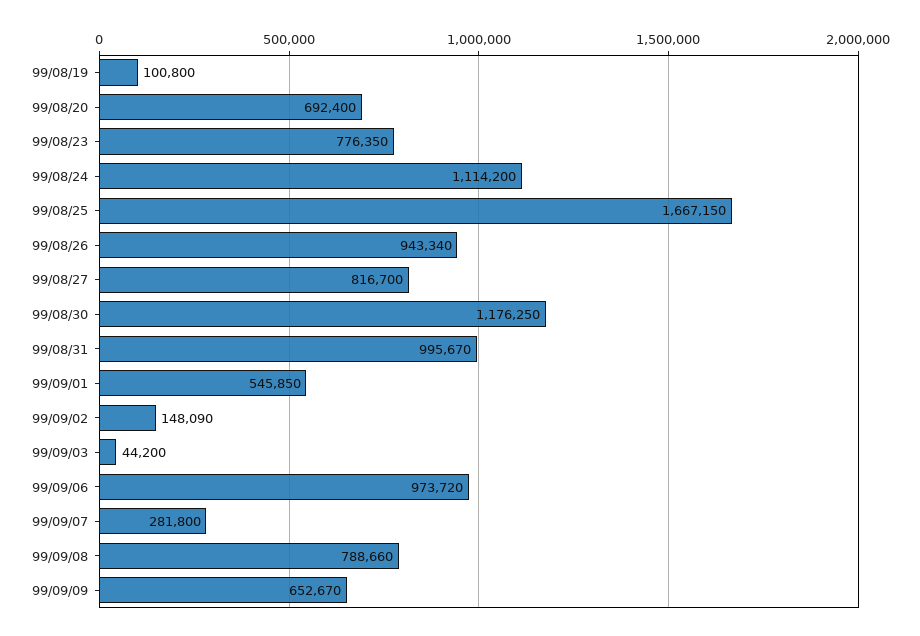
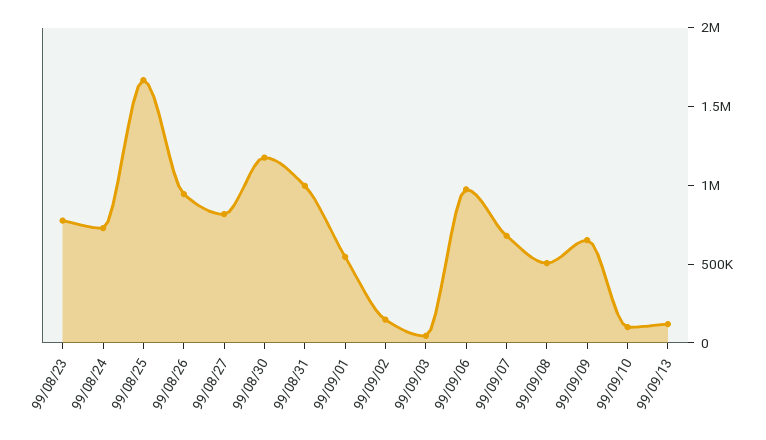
99/08/19: 100800 -> none
99/08/20: 692400 -> none
99/08/24: 1114200 -> 700000
99/09/07: 281800 -> 700000
99/09/08: 788660 -> 500000
99/09/10: none -> 100000
99/09/13: none -> 100000

